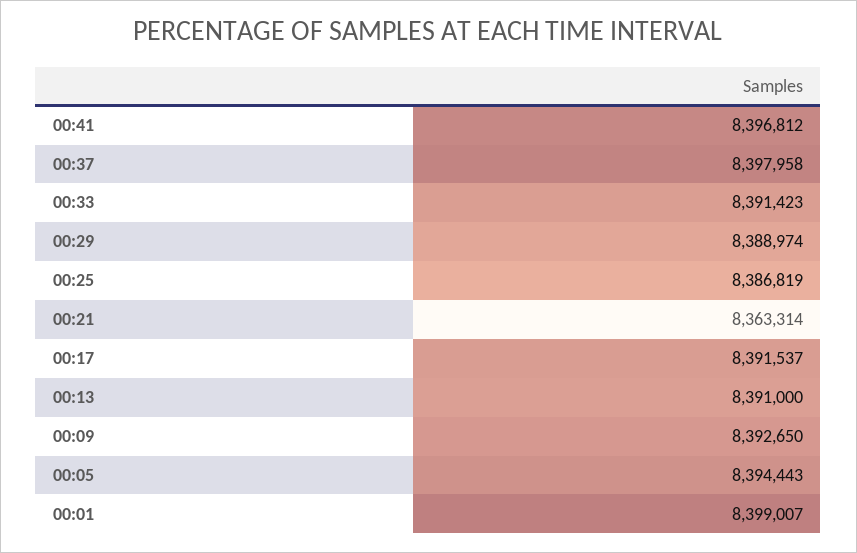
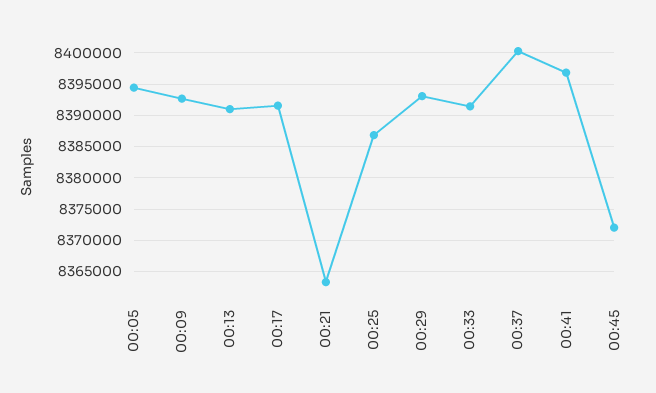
00:37: 8397958 -> 8400000
00:29: 8388974 -> 8393000
00:01: 8399007 -> none
00:45: none -> 8372000

